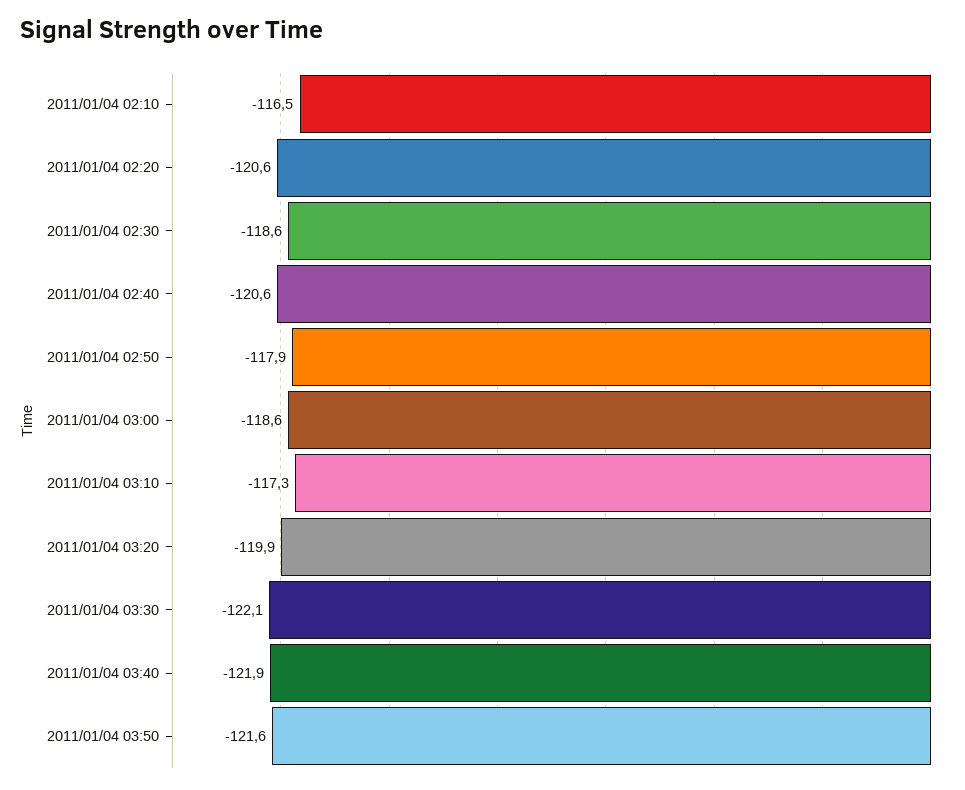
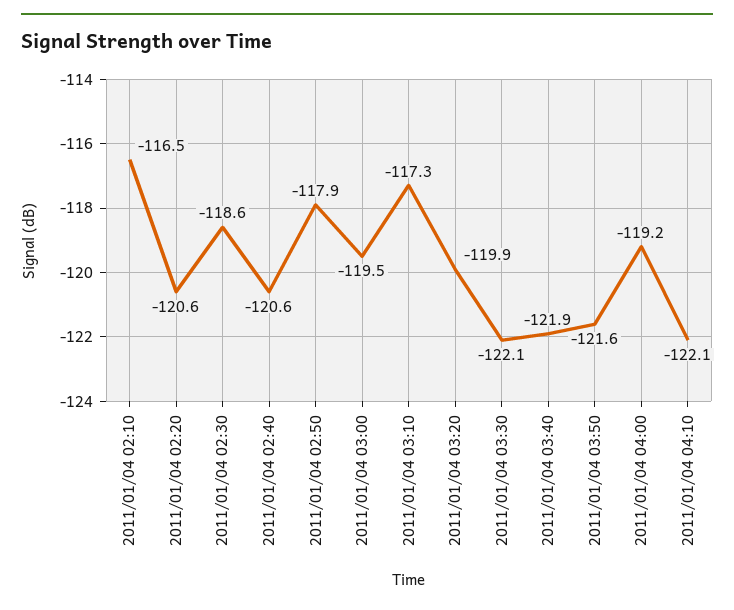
2011/01/04 03:00: -118.6 -> -119.5
2011/01/04 04:00: none -> -119.2
2011/01/04 04:10: none -> -122.1

